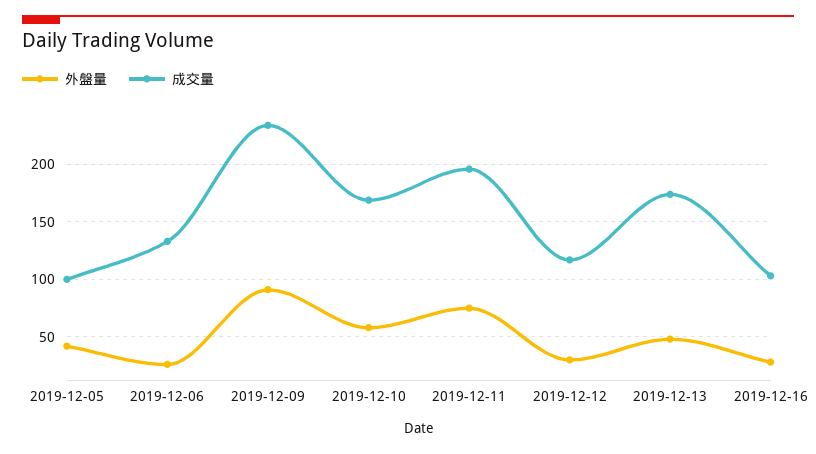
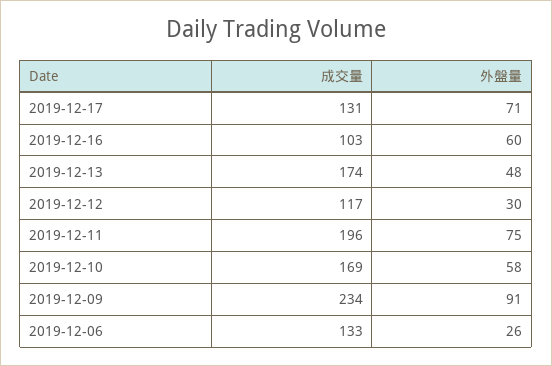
外盤量, 2019-12-05: 40 -> none
成交量, 2019-12-05: 100 -> none
外盤量, 2019-12-16: 30 -> 60
成交量, 2019-12-17: none -> 131
外盤量, 2019-12-17: none -> 71

